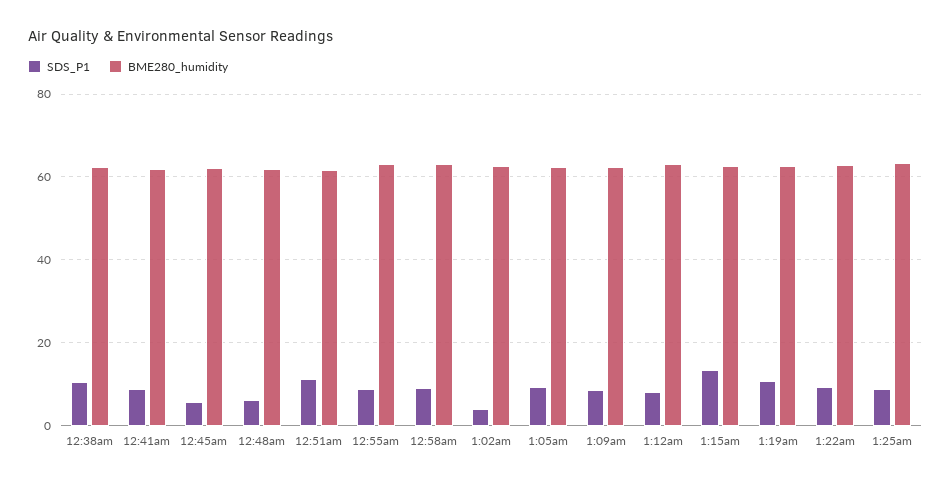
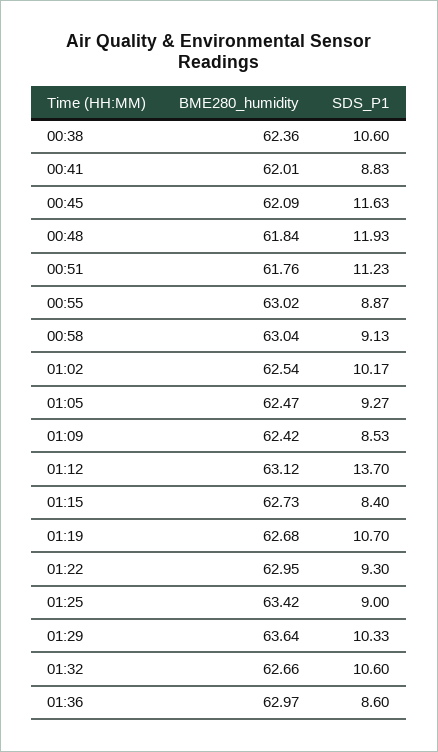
SDS_P1, 12:45am: 6 -> 11.63
SDS_P1, 12:48am: 6 -> 11.93
SDS_P1, 1:02am: 4 -> 10.17
SDS_P1, 1:12am: 8 -> 13.7
SDS_P1, 1:15am: 14 -> 8.4
BME280_humidity, 01:29: none -> 63.64
SDS_P1, 01:29: none -> 10.33
BME280_humidity, 01:32: none -> 62.66
SDS_P1, 01:32: none -> 10.6
BME280_humidity, 01:36: none -> 62.97
SDS_P1, 01:36: none -> 8.6

